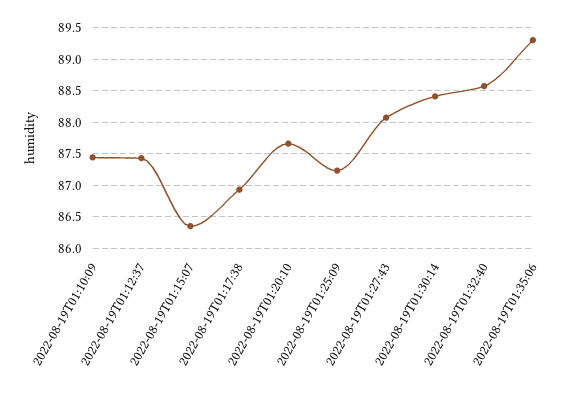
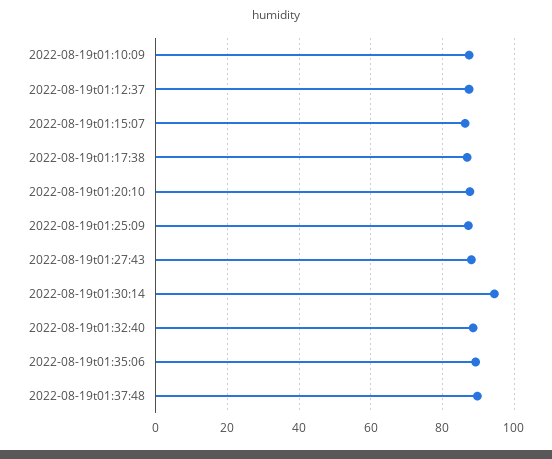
2022-08-19T01:30:14: 88.4 -> 94
2022-08-19t01:37:48: none -> 90

